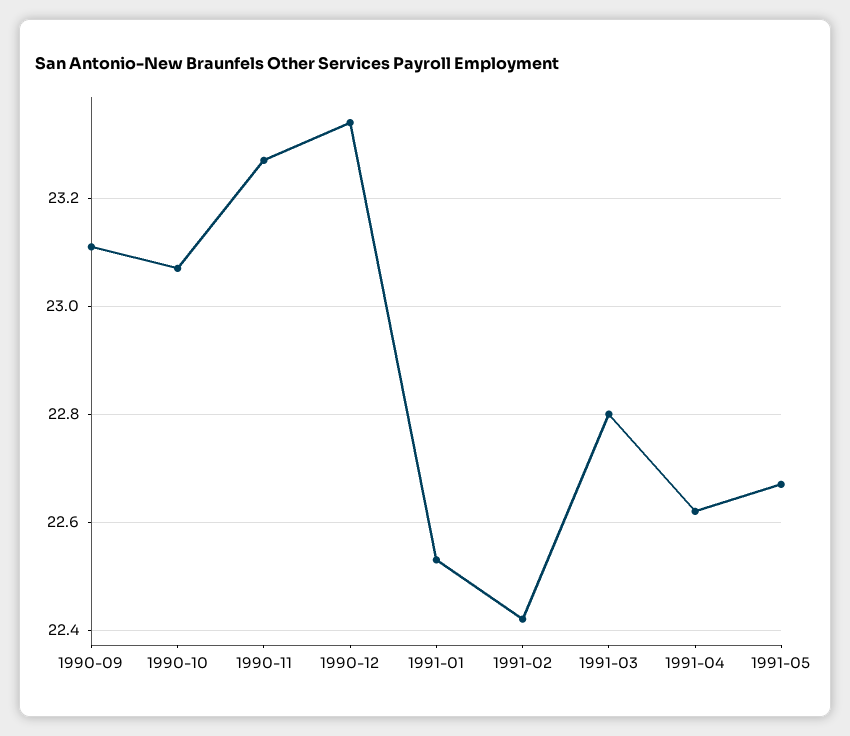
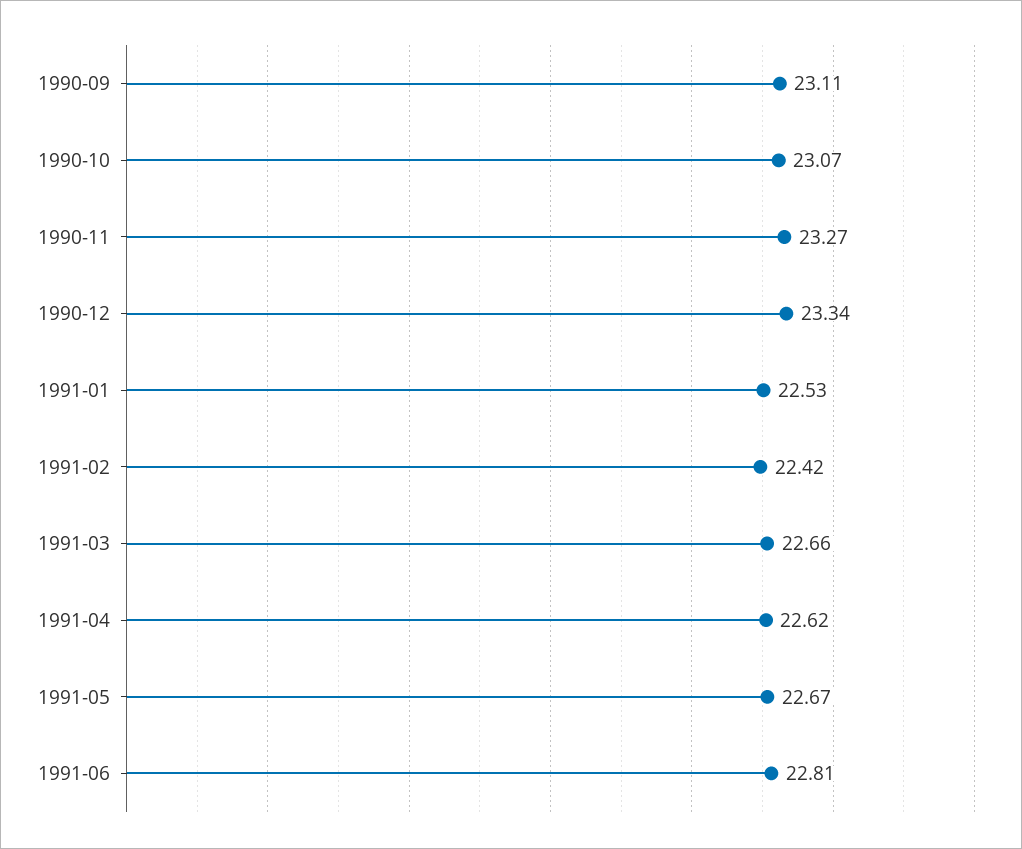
1991-03: 22.8 -> 22.66
1991-06: none -> 22.81

